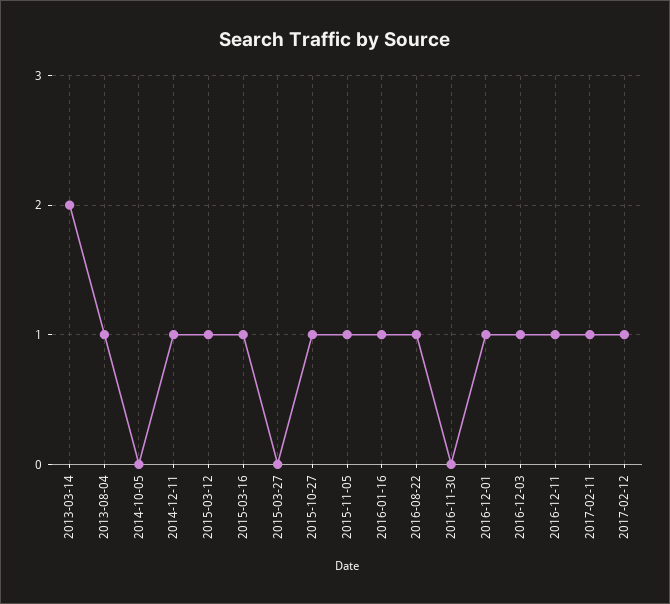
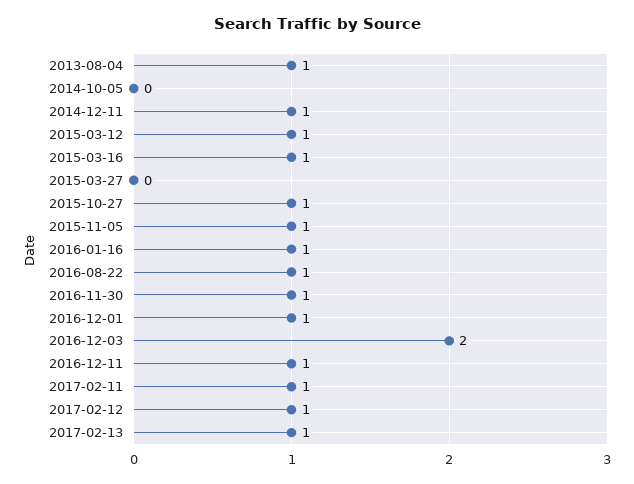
2013-03-14: 2 -> none
2016-11-30: 0 -> 1
2016-12-03: 1 -> 2
2017-02-13: none -> 1

